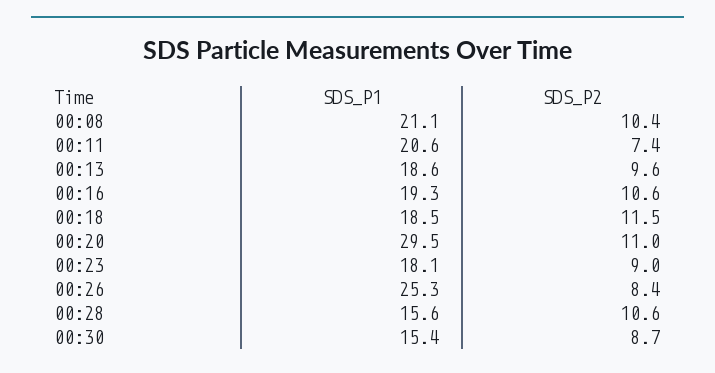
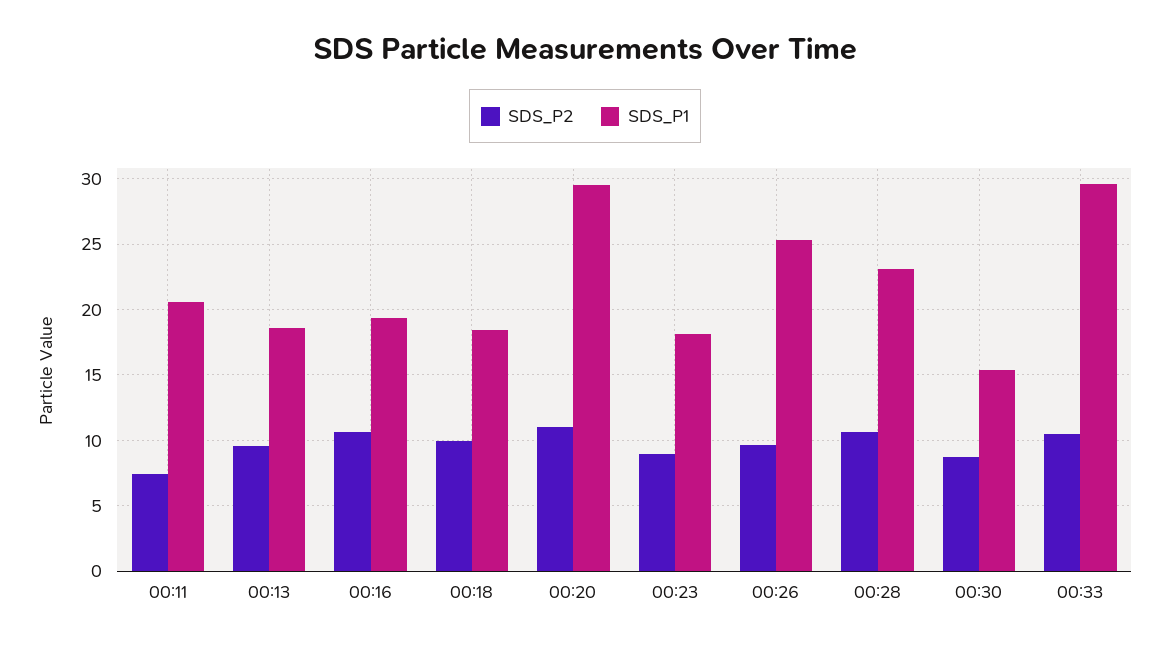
SDS_P1, 00:08: 21.1 -> none
SDS_P2, 00:08: 10.4 -> none
SDS_P2, 00:18: 11.5 -> 10
SDS_P2, 00:26: 8.4 -> 9.5
SDS_P1, 00:28: 15.6 -> 23
SDS_P2, 00:33: none -> 10.5
SDS_P1, 00:33: none -> 29.5

